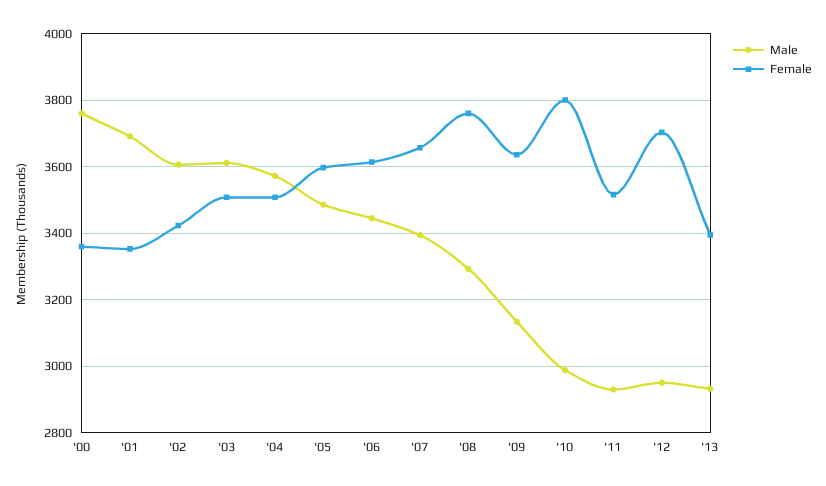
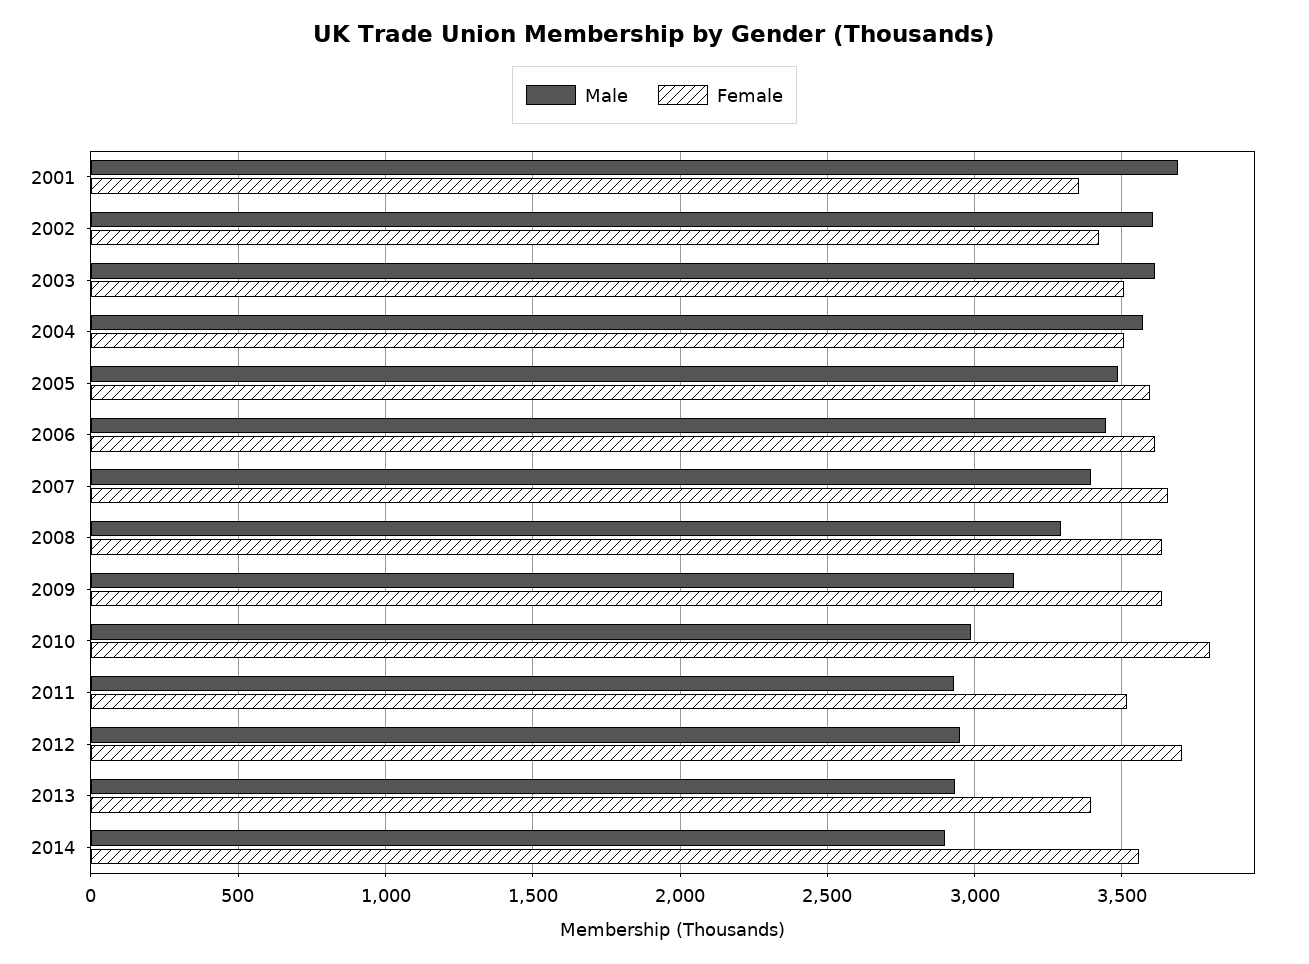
Male, '00: 3760 -> none
Female, '00: 3360 -> none
Female, '08: 3760 -> 3650
Male, 2014: none -> 2900
Female, 2014: none -> 3550

